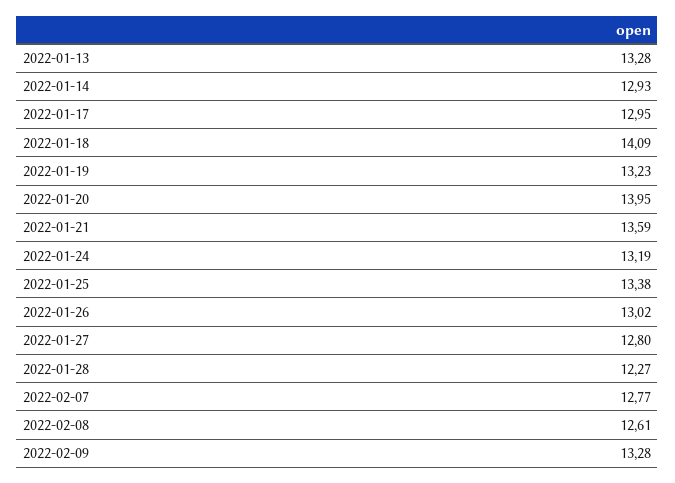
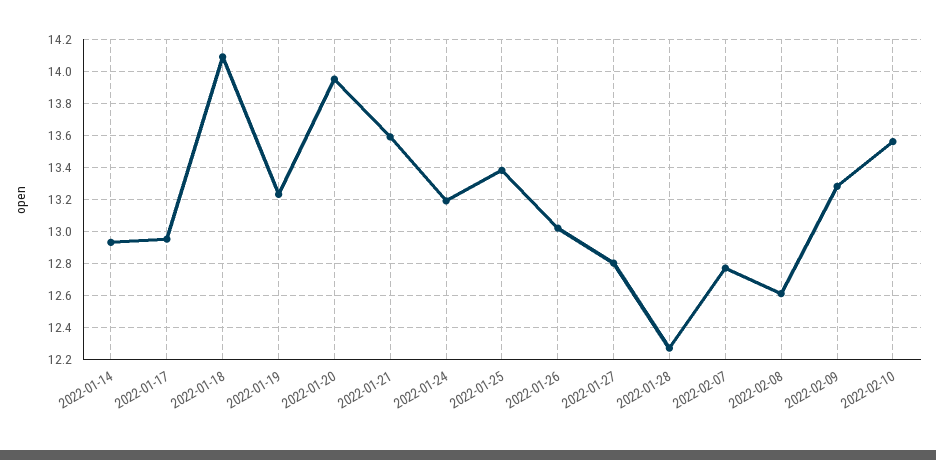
2022-01-13: 13.28 -> none
2022-02-10: none -> 13.55

